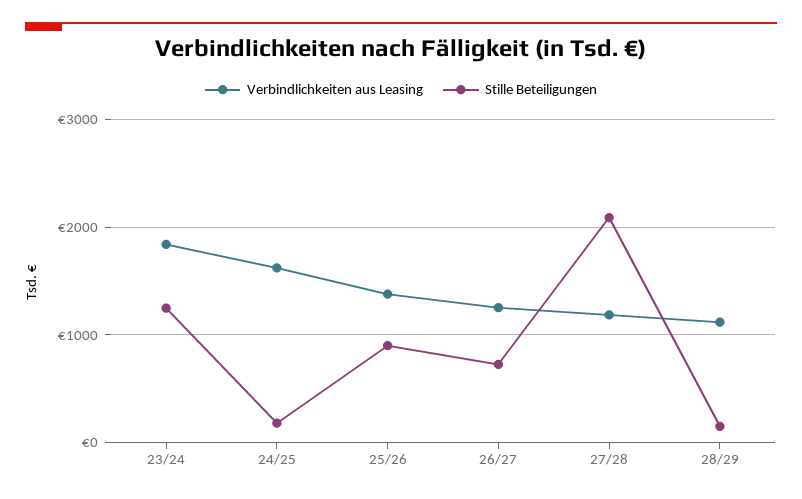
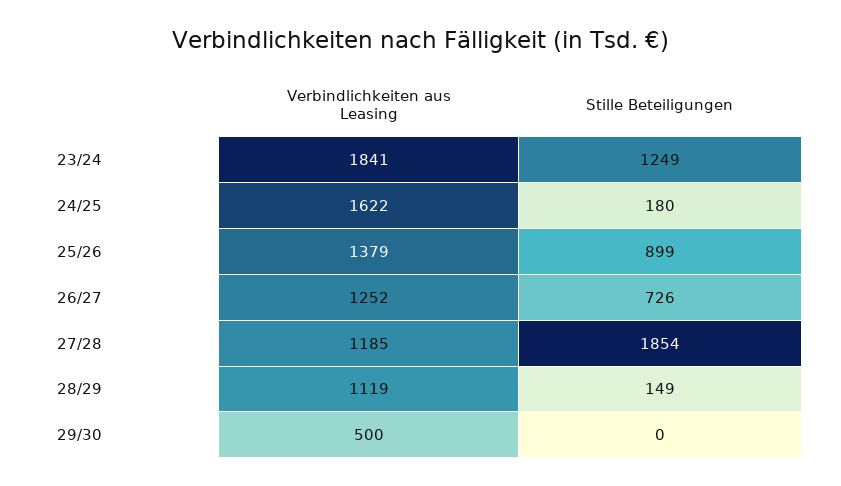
Stille Beteiligungen, 27/28: 2100 -> 1854
Verbindlichkeiten aus Leasing, 29/30: none -> 500
Stille Beteiligungen, 29/30: none -> 0

